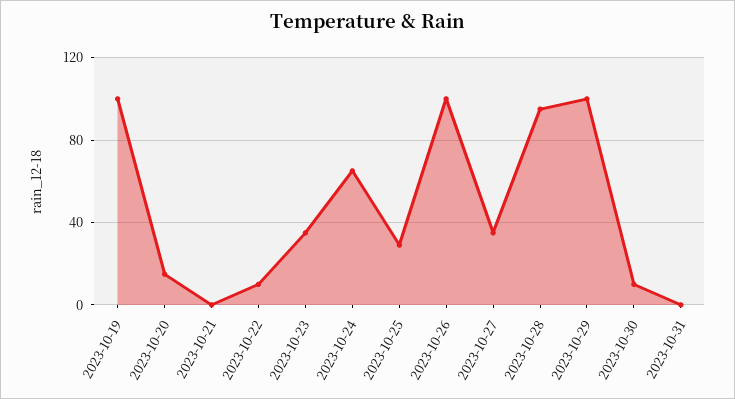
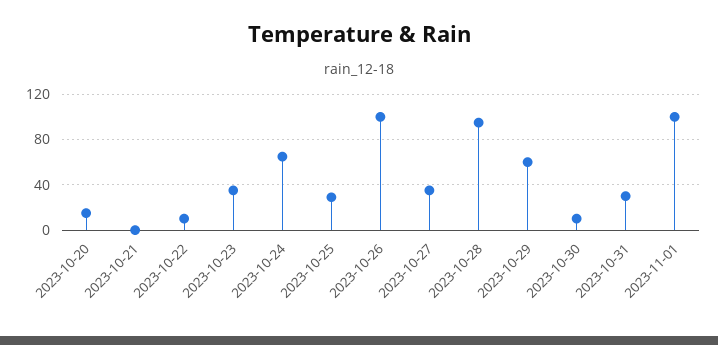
2023-10-19: 100 -> none
2023-10-29: 100 -> 60
2023-10-31: 0 -> 30
2023-11-01: none -> 100

